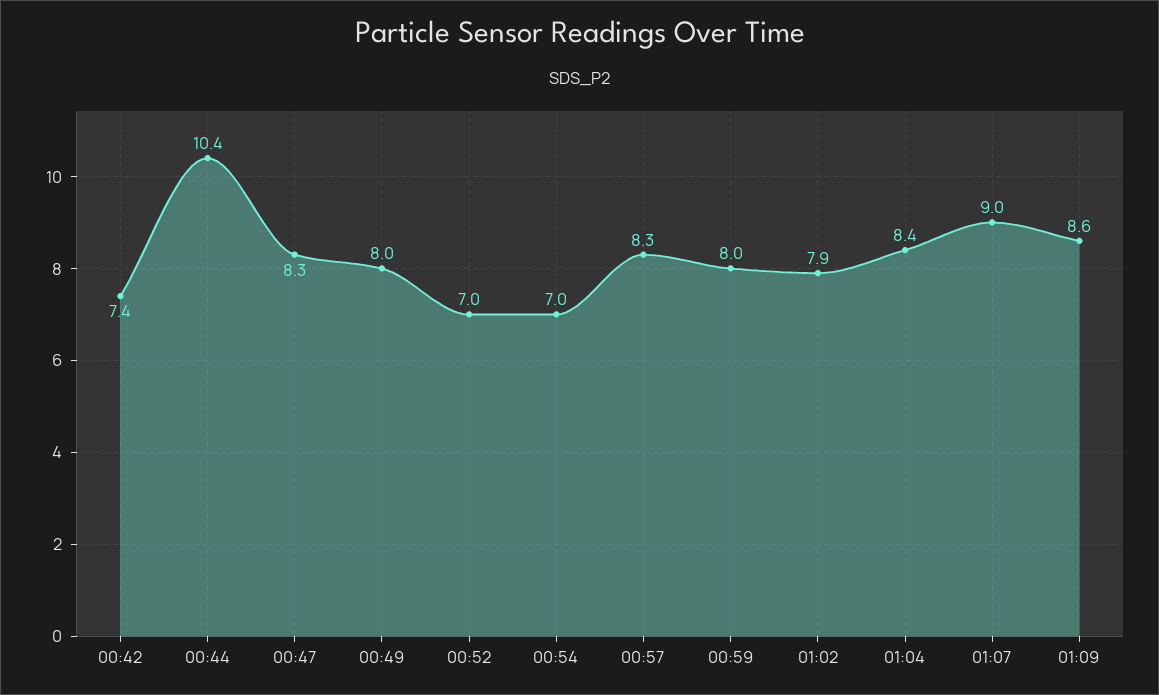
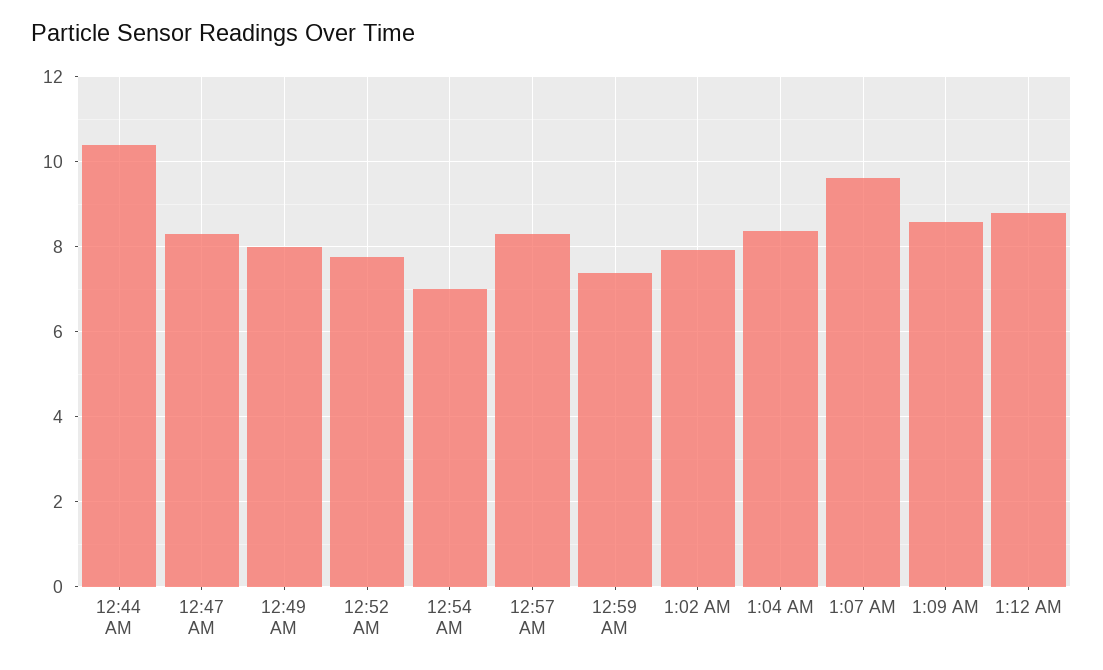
00:42: 7.4 -> none
00:52: 7 -> 7.8
00:59: 8 -> 7.4
01:07: 9 -> 9.6
1:12 AM: none -> 8.8

